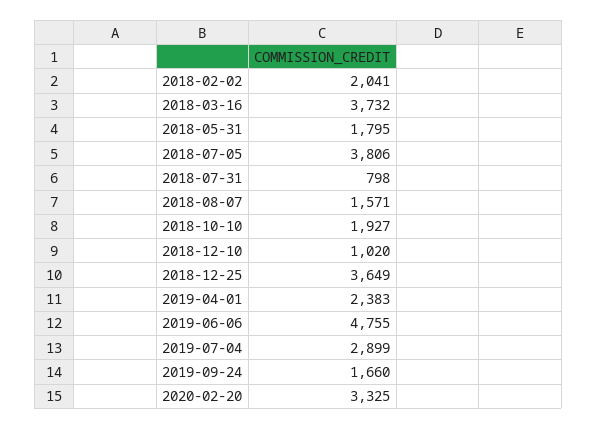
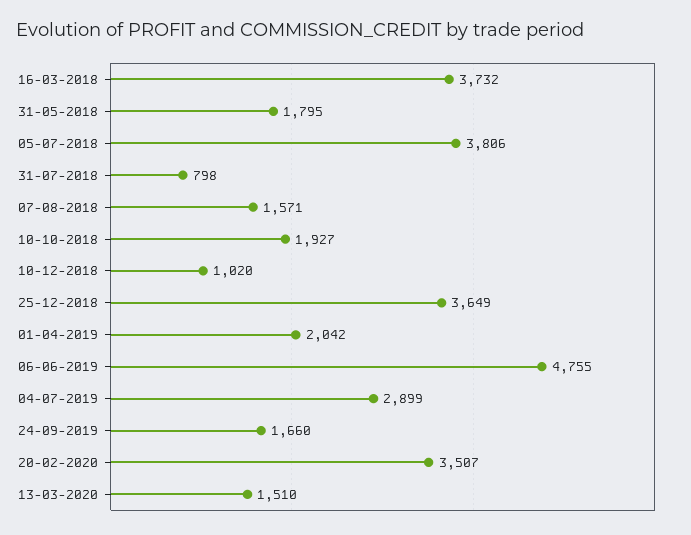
2018-02-02: 2041 -> none
2019-04-01: 2383 -> 2042
2020-02-20: 3325 -> 3507
13-03-2020: none -> 1510

